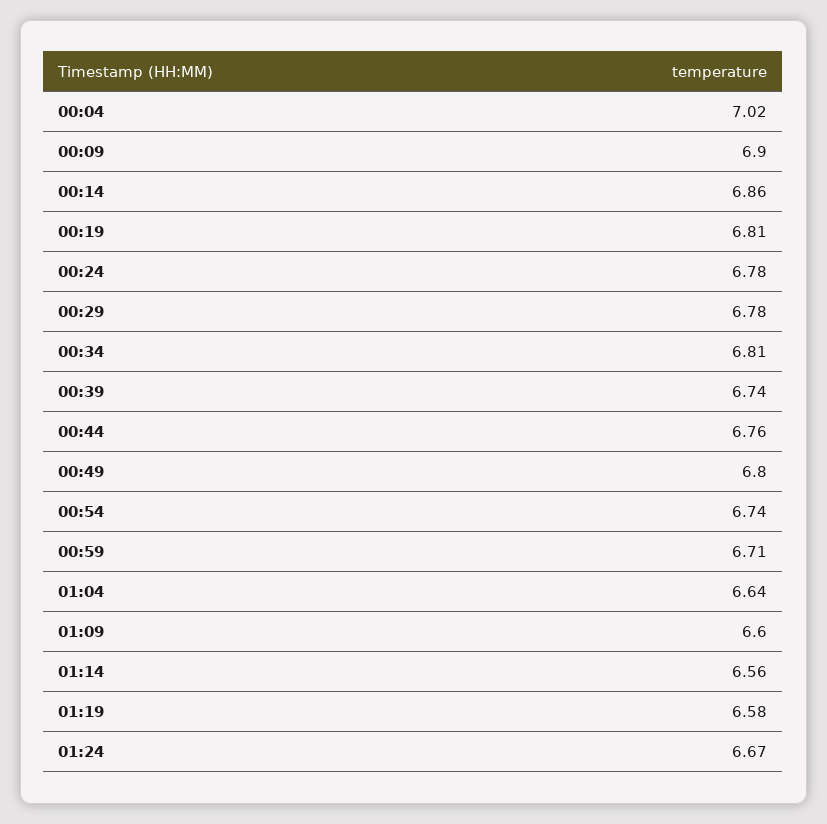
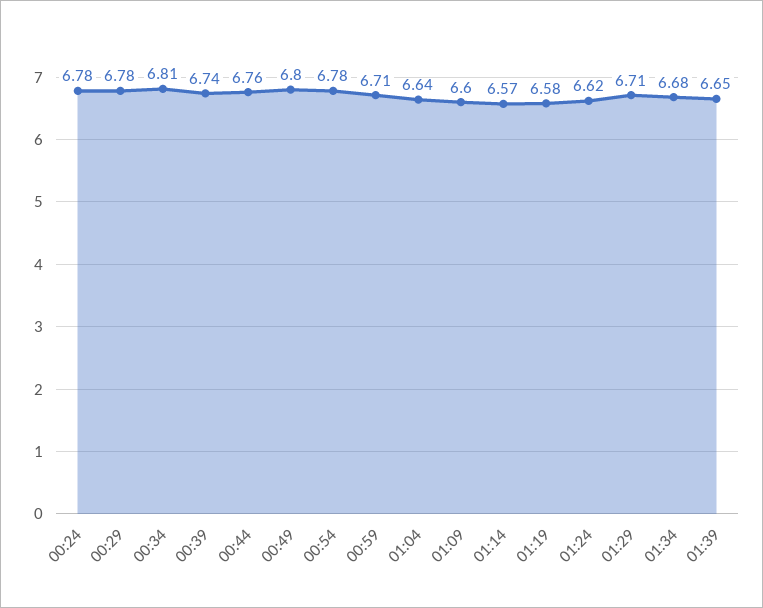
00:04: 7.02 -> none
00:09: 6.9 -> none
00:14: 6.86 -> none
00:19: 6.81 -> none
00:54: 6.74 -> 6.78
01:14: 6.56 -> 6.57
01:24: 6.67 -> 6.62
01:29: none -> 6.71
01:34: none -> 6.68
01:39: none -> 6.65

